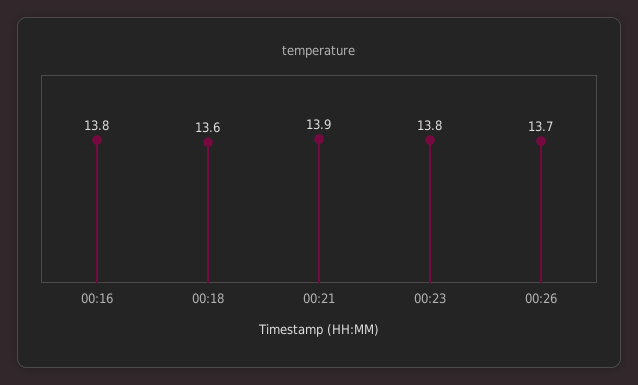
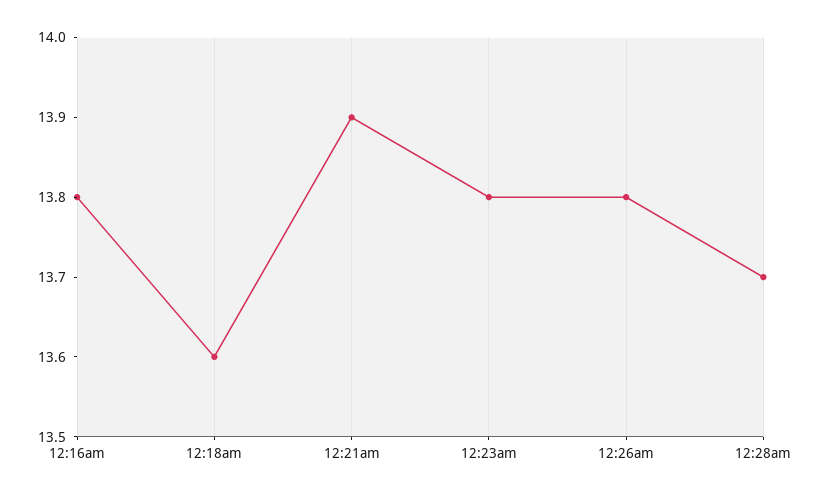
00:26: 13.7 -> 13.8
12:28am: none -> 13.7

